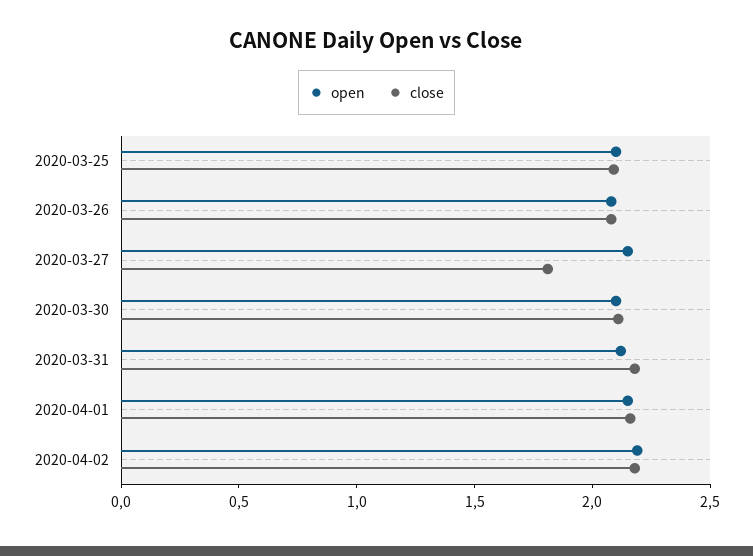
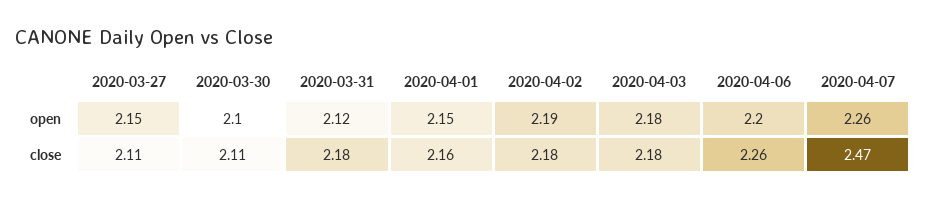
open, 2020-03-25: 2.1 -> none
close, 2020-03-25: 2.1 -> none
open, 2020-03-26: 2.1 -> none
close, 2020-03-26: 2.1 -> none
close, 2020-03-27: 1.8 -> 2.11
open, 2020-04-03: none -> 2.18
open, 2020-04-06: none -> 2.2
open, 2020-04-07: none -> 2.26
close, 2020-04-03: none -> 2.18
close, 2020-04-06: none -> 2.26
close, 2020-04-07: none -> 2.47

